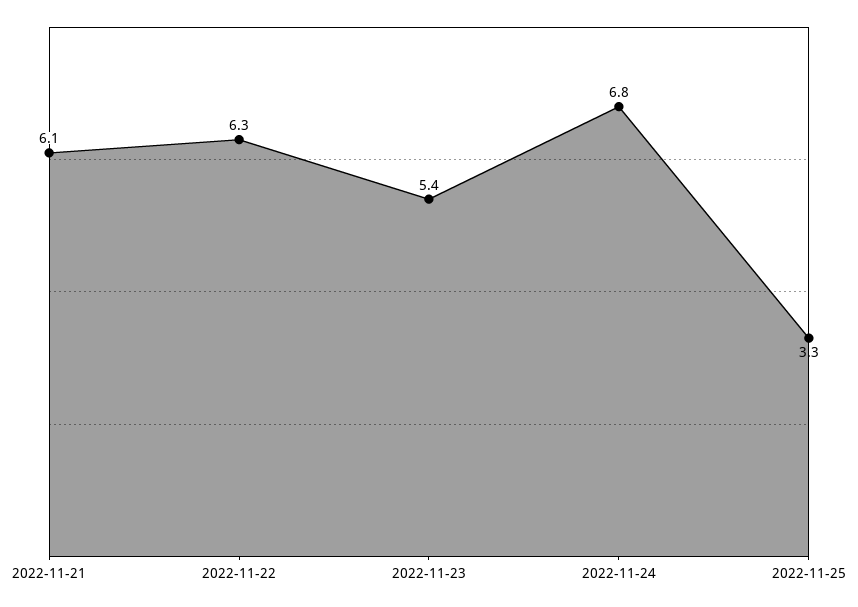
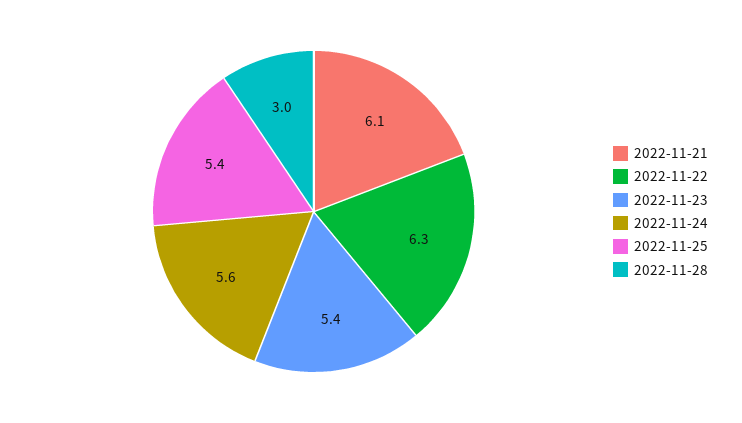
2022-11-24: 6.8 -> 5.6
2022-11-25: 3.3 -> 5.4
2022-11-28: none -> 3

